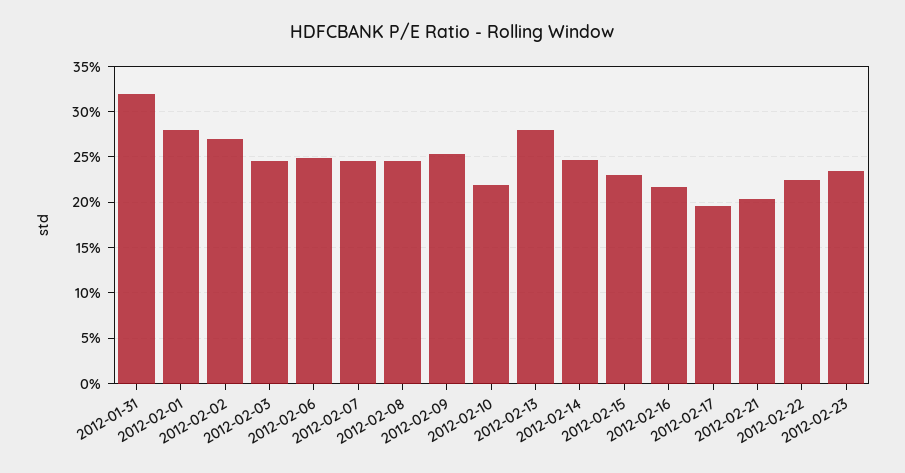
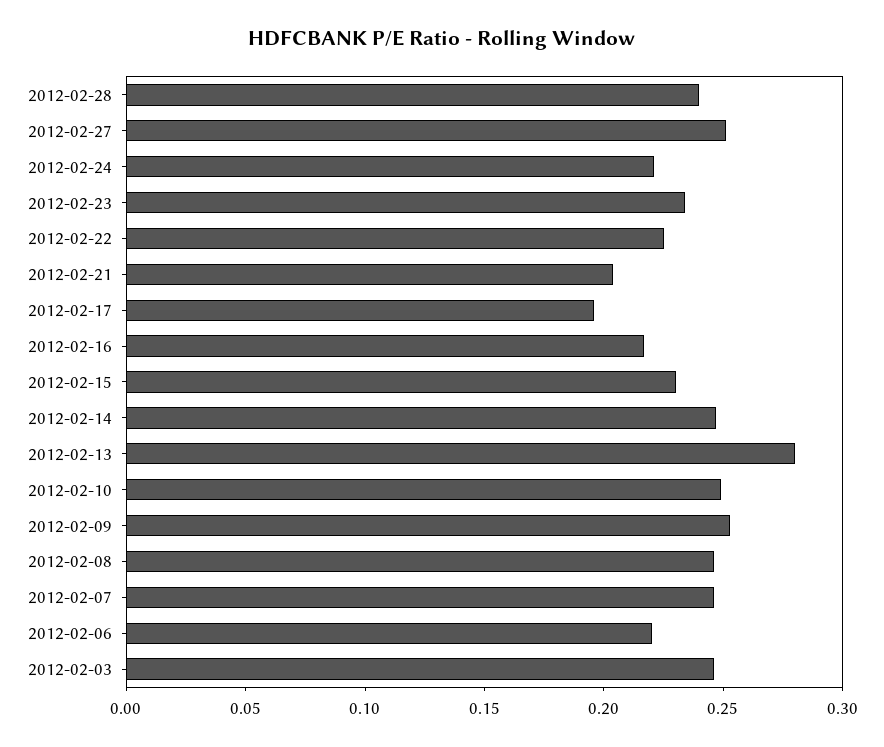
2012-01-31: 0.32 -> none
2012-02-01: 0.28 -> none
2012-02-02: 0.27 -> none
2012-02-06: 0.25 -> 0.22
2012-02-10: 0.22 -> 0.25
2012-02-28: none -> 0.24
2012-02-27: none -> 0.25
2012-02-24: none -> 0.22

